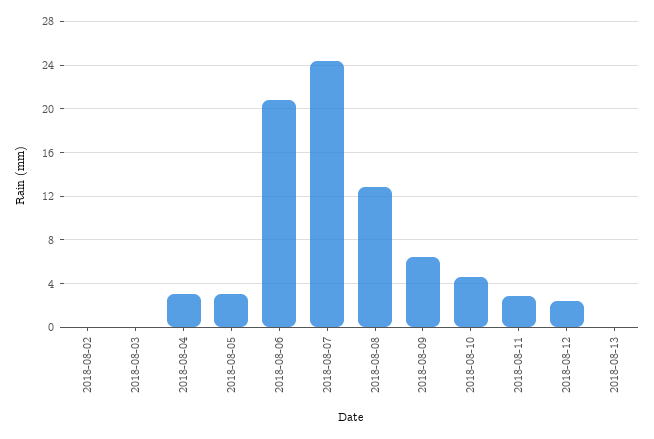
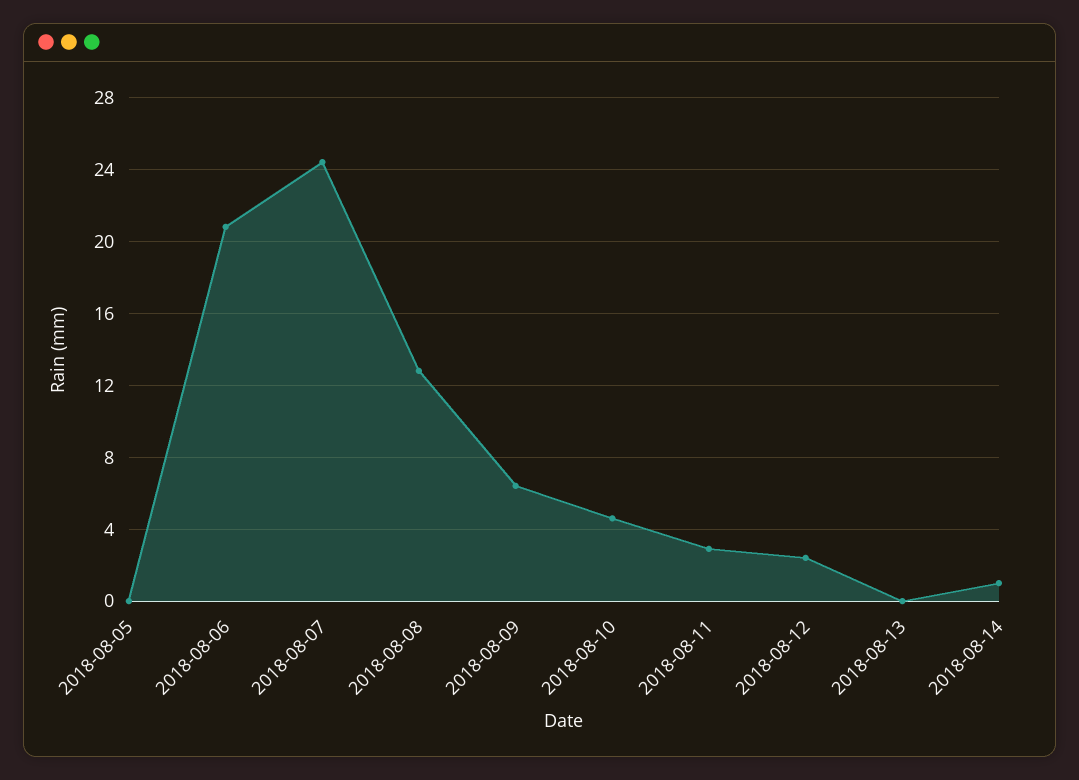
2018-08-02: 0 -> none
2018-08-03: 0 -> none
2018-08-04: 3 -> none
2018-08-05: 3 -> 0
2018-08-14: none -> 1

